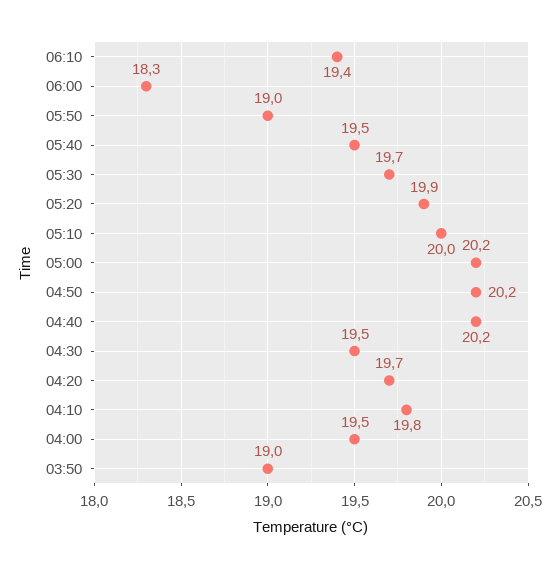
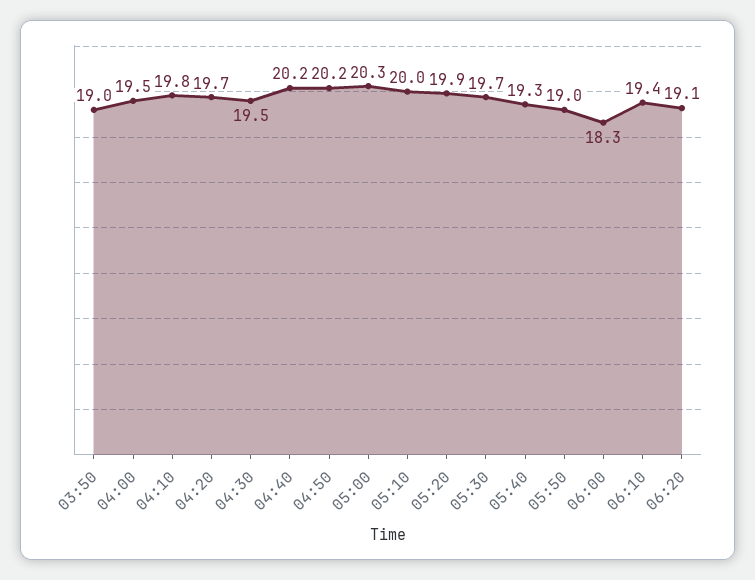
05:40: 19.5 -> 19.3
05:00: 20.2 -> 20.3
06:20: none -> 19.1

